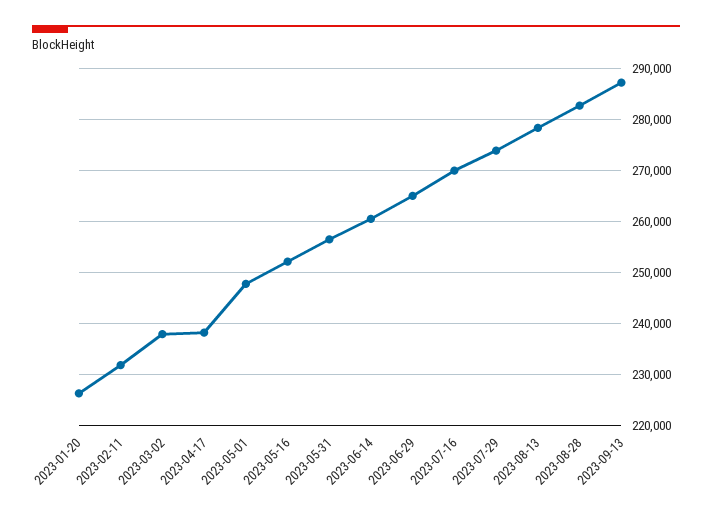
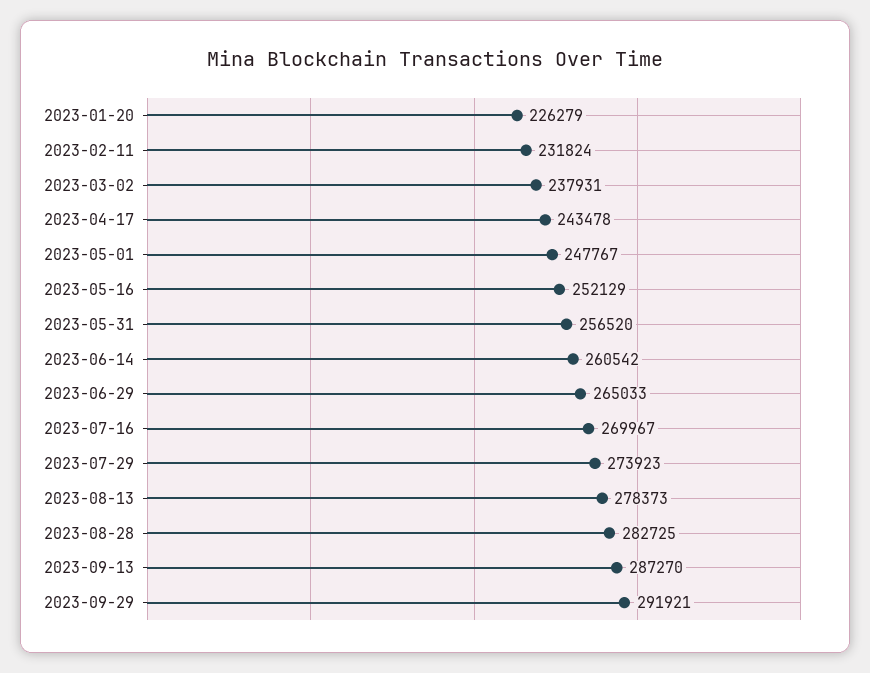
2023-04-17: 238000 -> 243478
2023-09-29: none -> 291921

